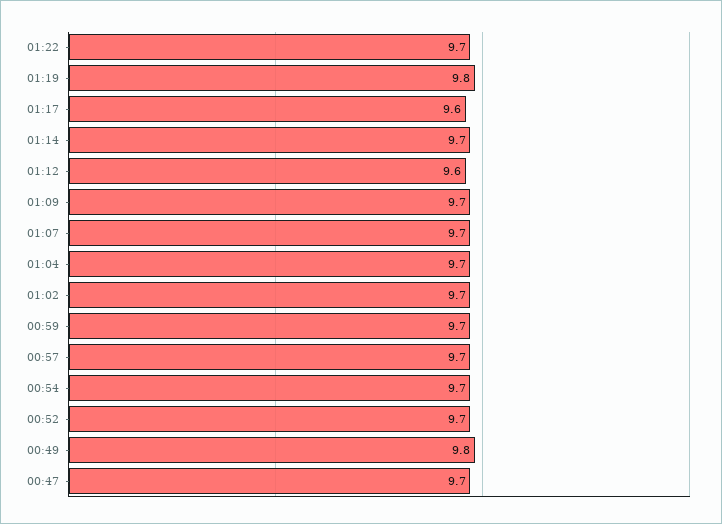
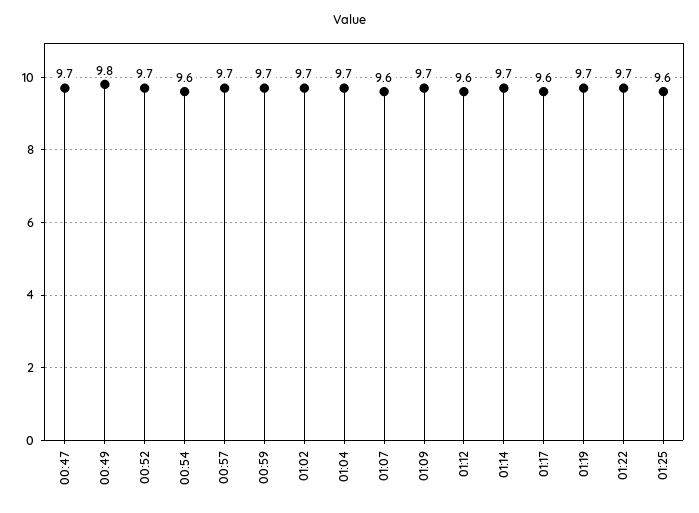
01:19: 9.8 -> 9.7
01:07: 9.7 -> 9.6
00:54: 9.7 -> 9.6
01:25: none -> 9.6

